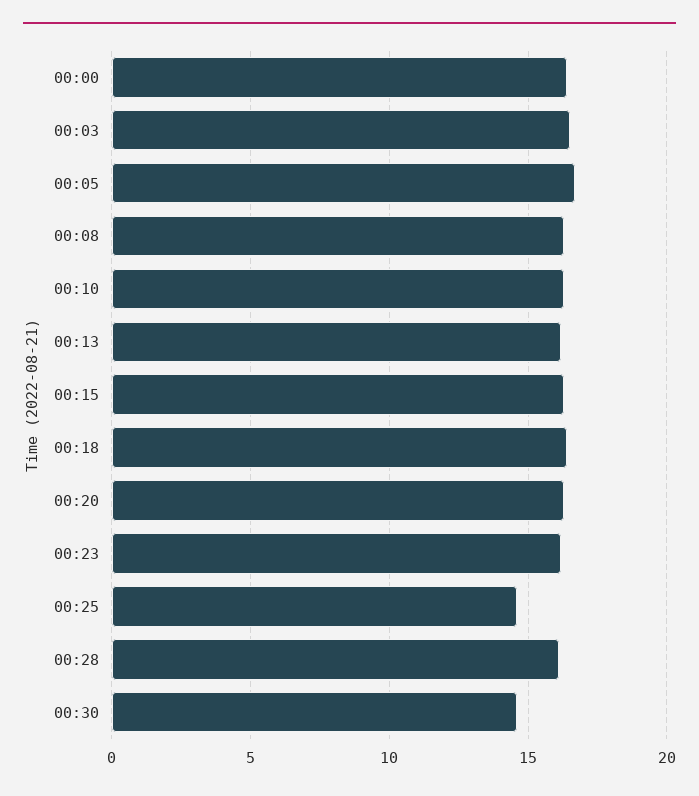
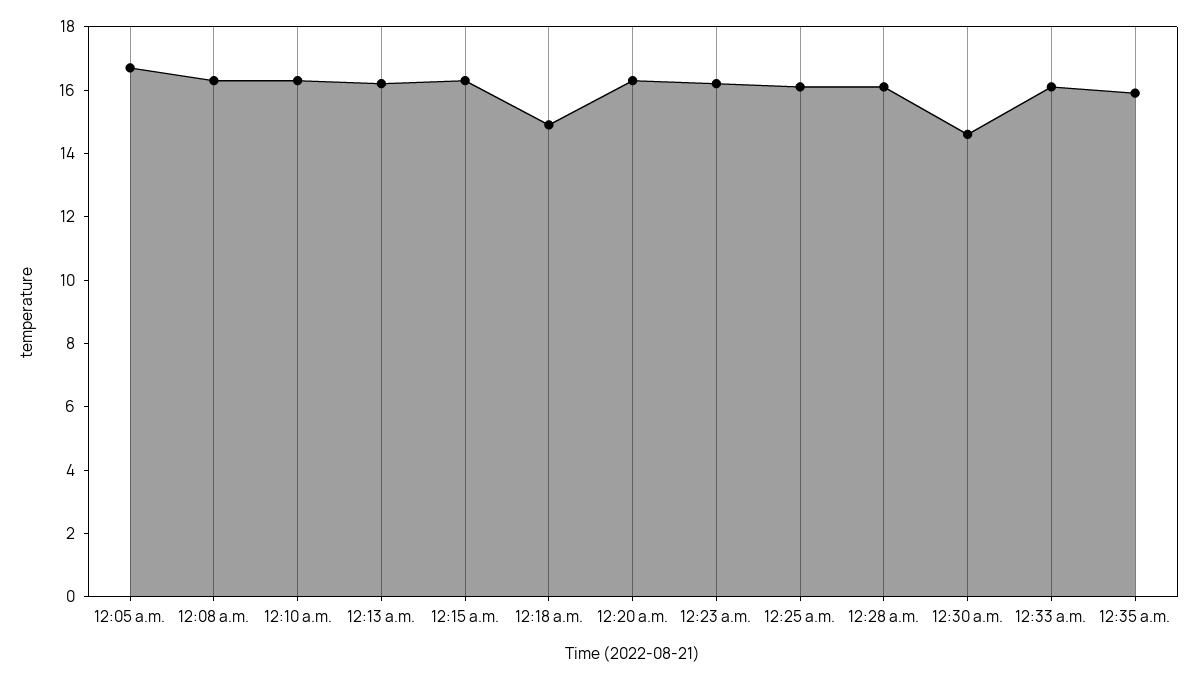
00:00: 16.5 -> none
00:03: 16.5 -> none
00:18: 16.5 -> 15
00:25: 14.5 -> 16
12:33 a.m.: none -> 16
12:35 a.m.: none -> 16

